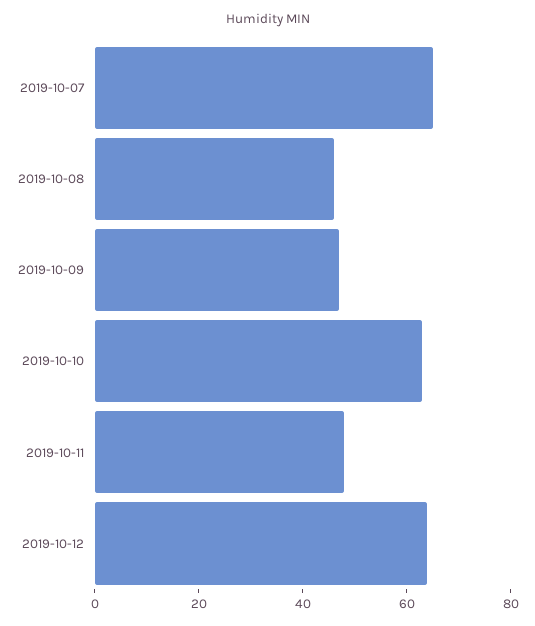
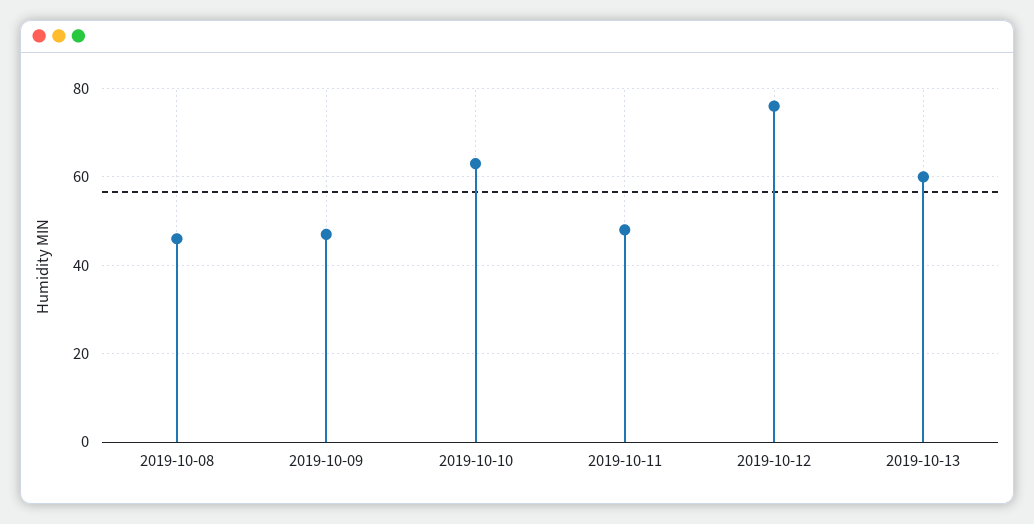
2019-10-07: 65 -> none
2019-10-12: 65 -> 75
2019-10-13: none -> 60

